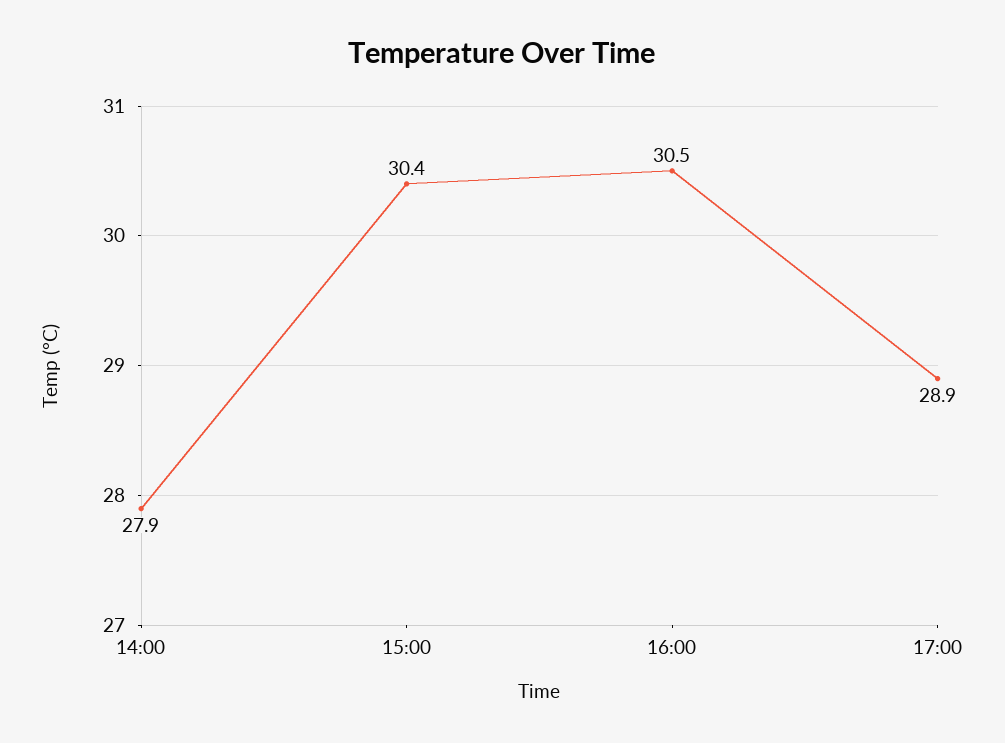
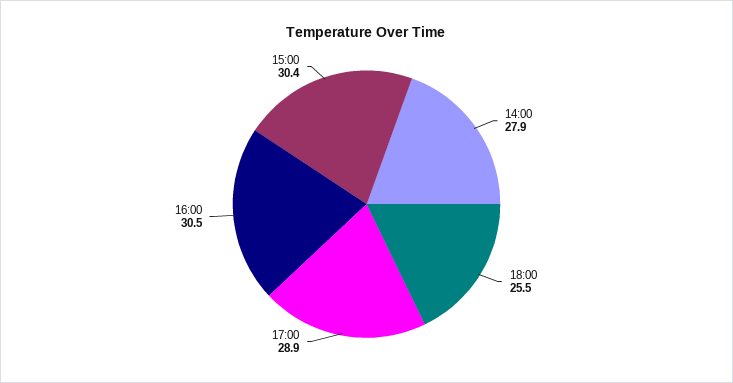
18:00: none -> 25.5

